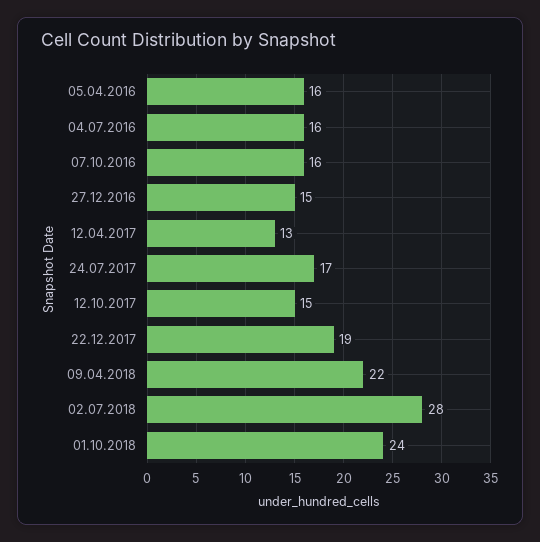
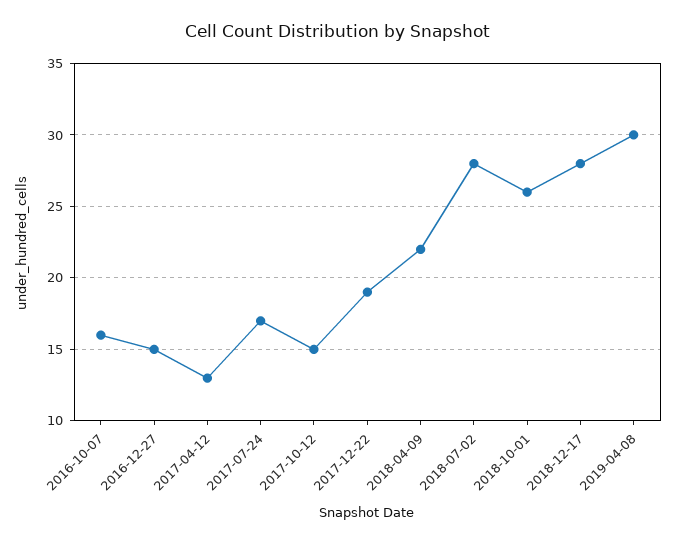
05.04.2016: 16 -> none
04.07.2016: 16 -> none
01.10.2018: 24 -> 26
2018-12-17: none -> 28
2019-04-08: none -> 30

